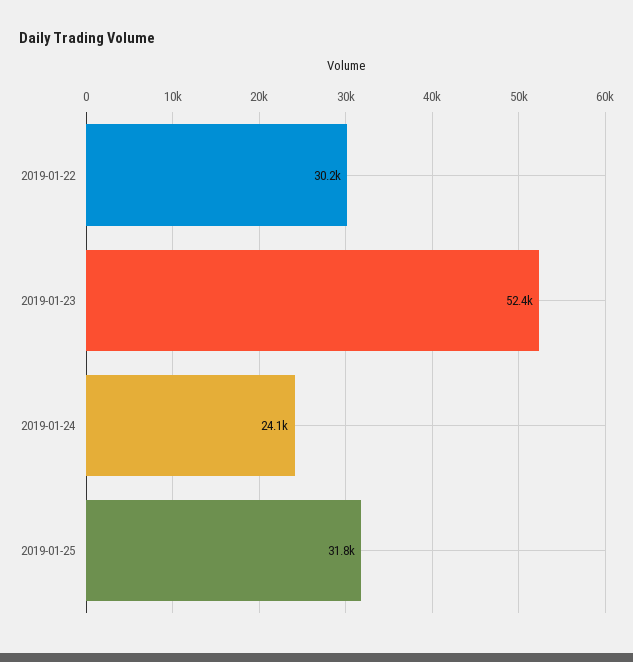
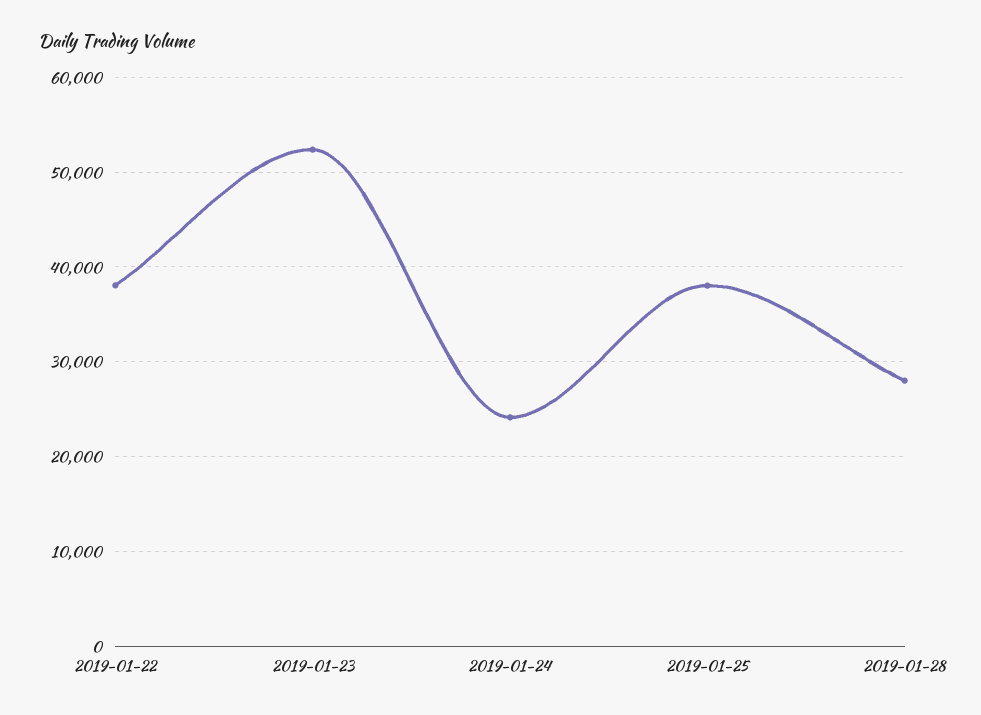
2019-01-22: 30200 -> 38000
2019-01-25: 31800 -> 38000
2019-01-28: none -> 28000

